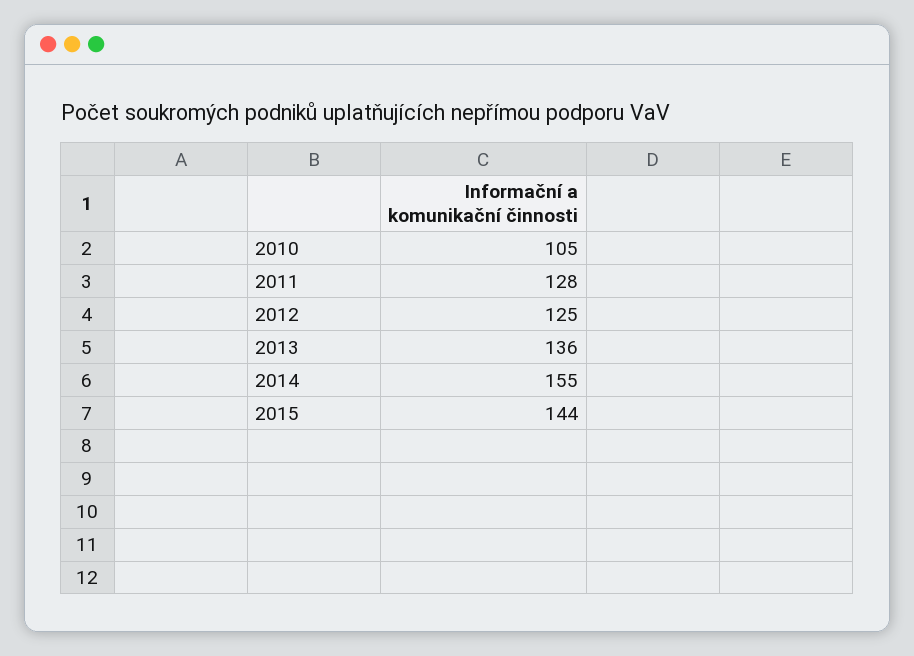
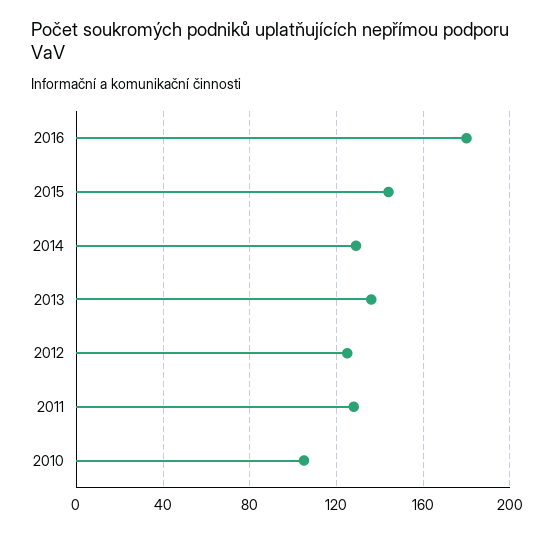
2014: 155 -> 130
2016: none -> 180

